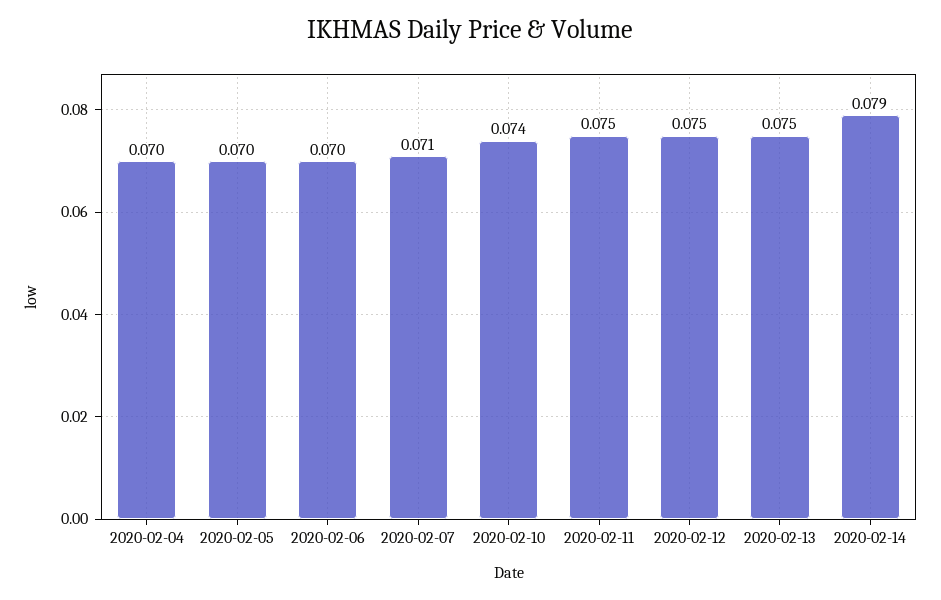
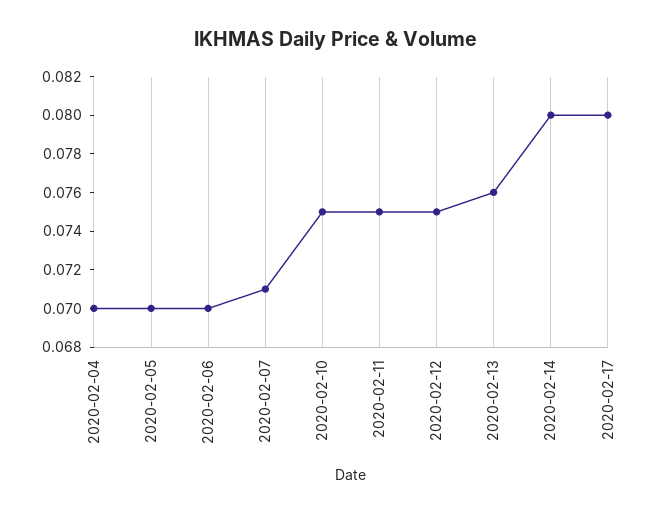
2020-02-10: 0.074 -> 0.075
2020-02-13: 0.075 -> 0.076
2020-02-14: 0.079 -> 0.08
2020-02-17: none -> 0.08

